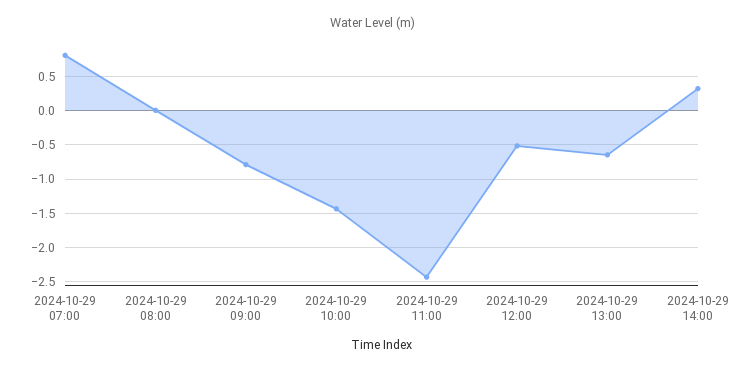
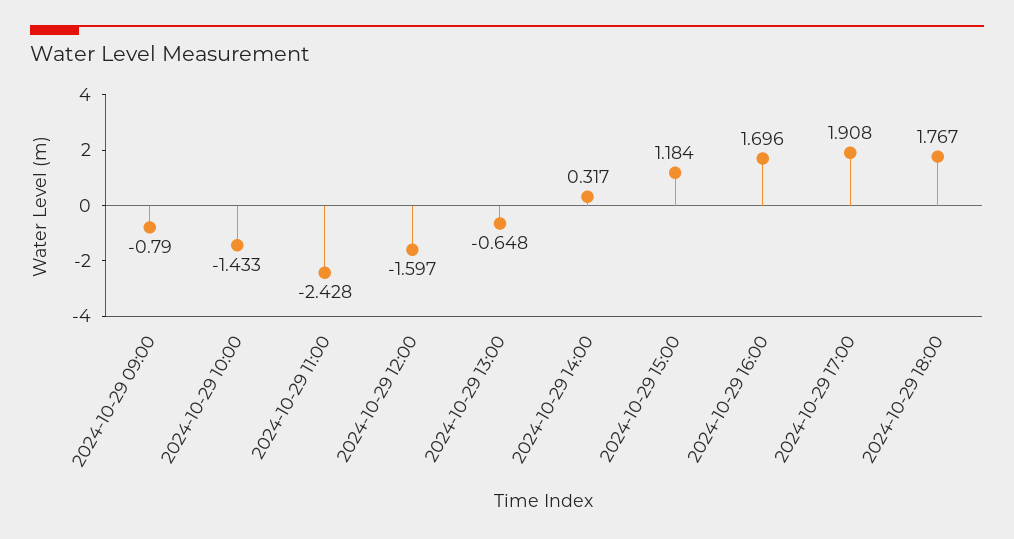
2024-10-29 07:00: 0.8 -> none
2024-10-29 08:00: 0 -> none
2024-10-29 12:00: -0.5 -> -1.597
2024-10-29 15:00: none -> 1.184
2024-10-29 16:00: none -> 1.696
2024-10-29 17:00: none -> 1.908
2024-10-29 18:00: none -> 1.767

